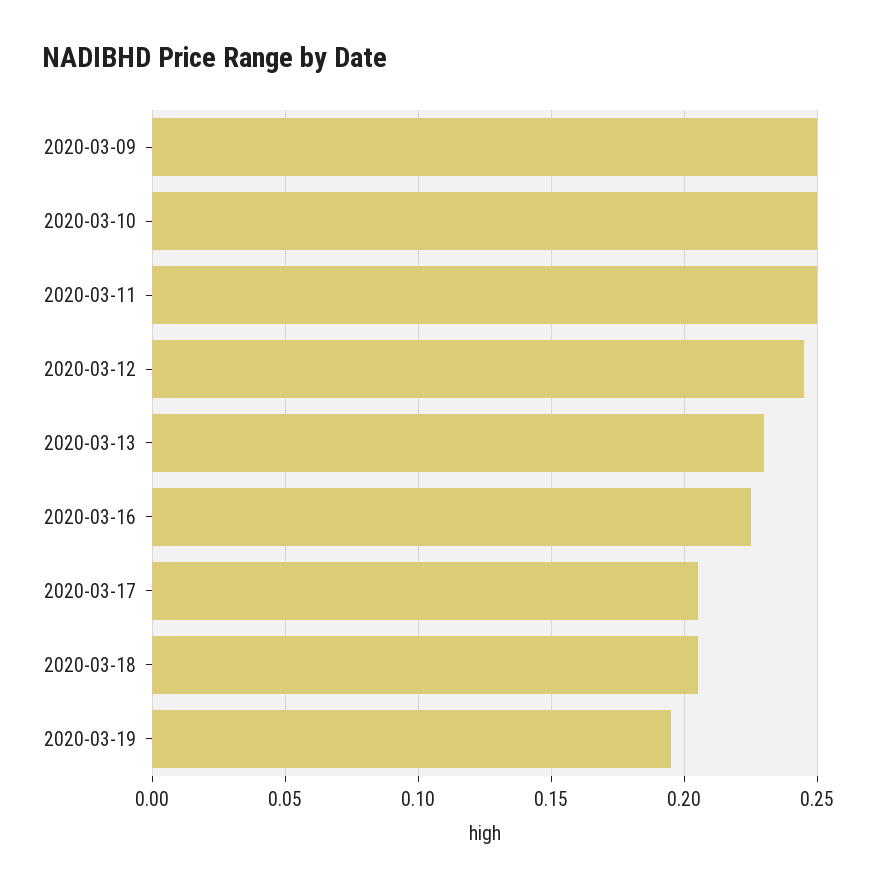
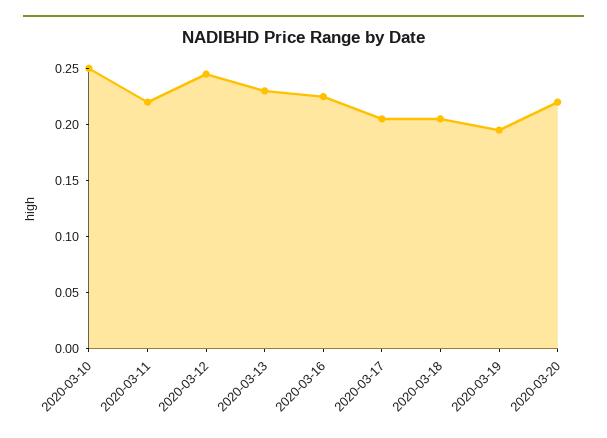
2020-03-09: 0.25 -> none
2020-03-11: 0.25 -> 0.22
2020-03-20: none -> 0.22

